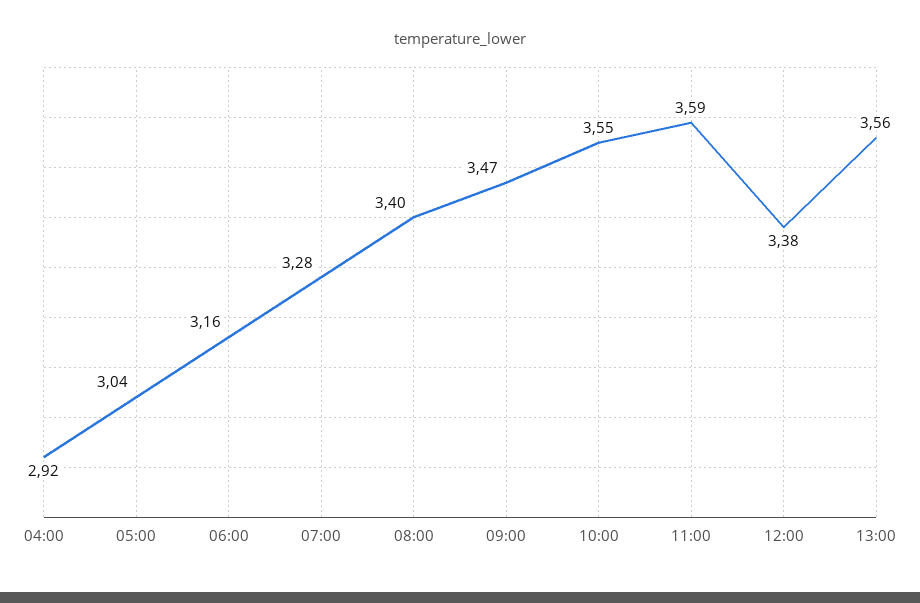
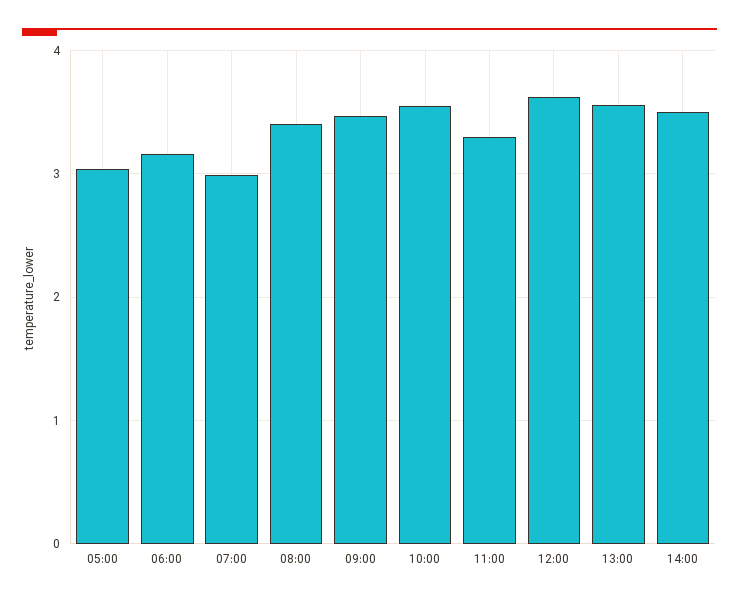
04:00: 2.92 -> none
07:00: 3.28 -> 3
11:00: 3.59 -> 3.3
12:00: 3.38 -> 3.6
14:00: none -> 3.5

